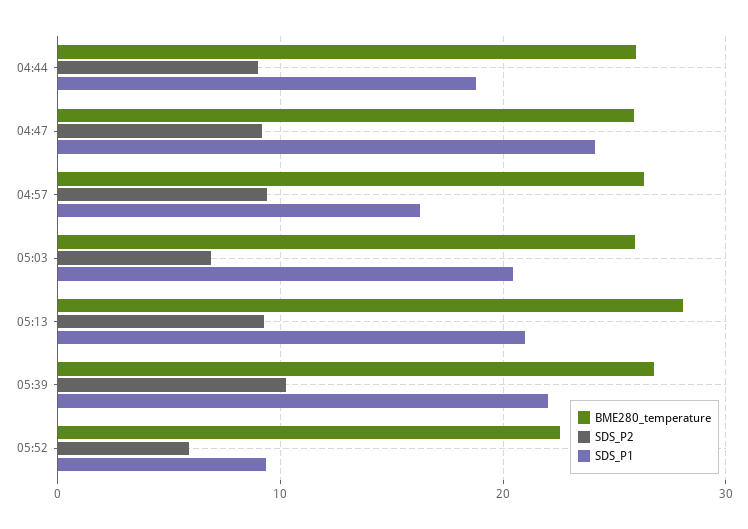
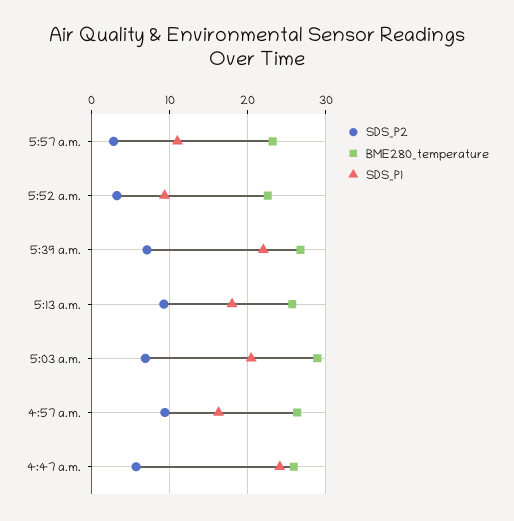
BME280_temperature, 04:44: 26 -> none
SDS_P2, 04:44: 9 -> none
SDS_P1, 04:44: 19 -> none
SDS_P2, 04:47: 9 -> 6
BME280_temperature, 05:03: 26 -> 29
BME280_temperature, 05:13: 28 -> 26
SDS_P1, 05:13: 21 -> 18
SDS_P2, 05:39: 10 -> 7
SDS_P2, 05:52: 6 -> 3
SDS_P2, 5:57 a.m.: none -> 3
BME280_temperature, 5:57 a.m.: none -> 23
SDS_P1, 5:57 a.m.: none -> 11

